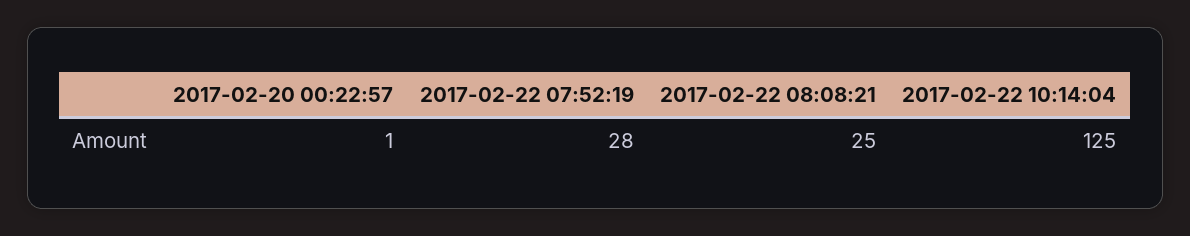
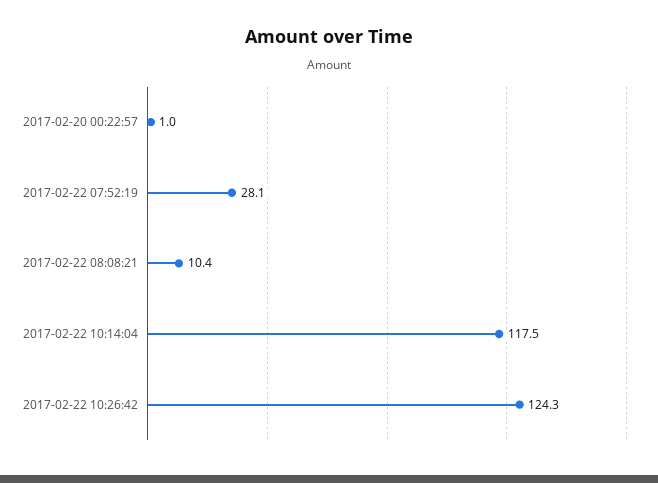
2017-02-22 08:08:21: 25 -> 10.4
2017-02-22 10:14:04: 125 -> 117.5
2017-02-22 10:26:42: none -> 124.3

